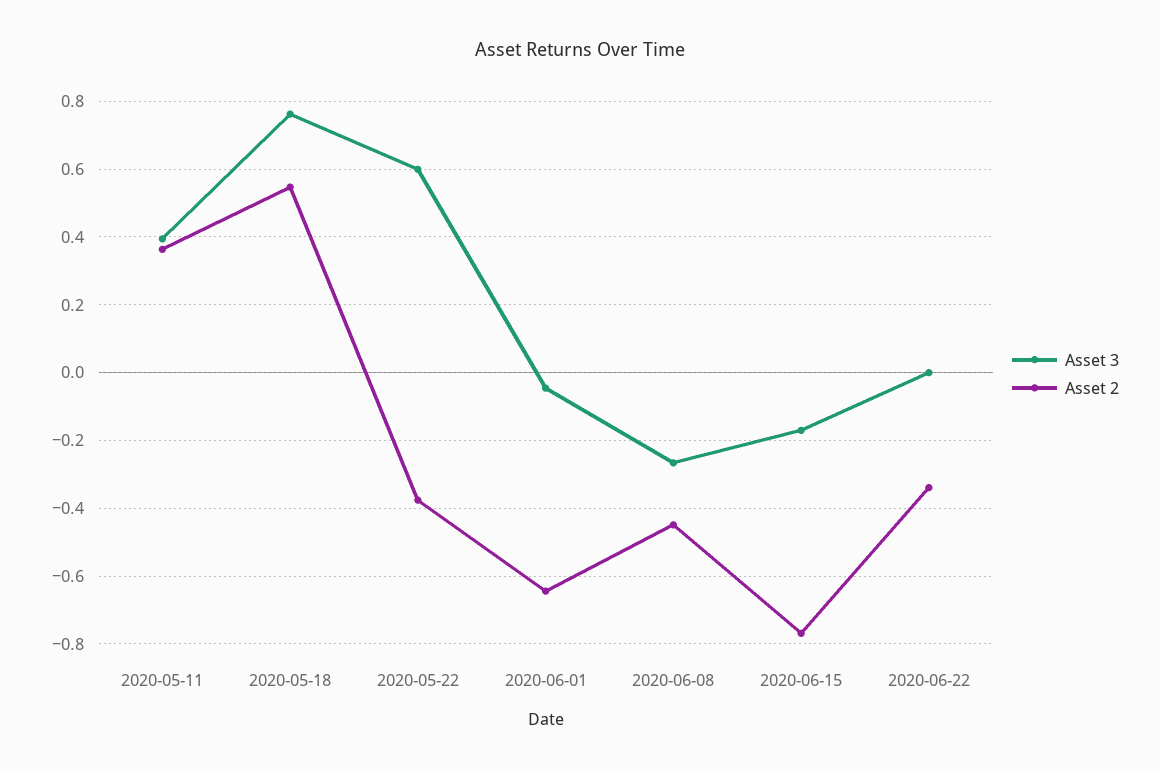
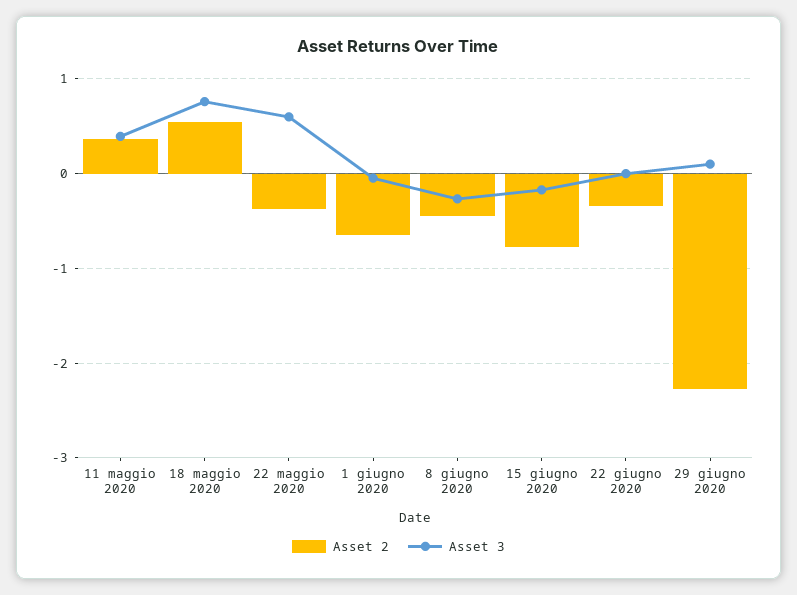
Asset 2, 29 giugno 2020: none -> -2.3
Asset 3, 29 giugno 2020: none -> 0.1

